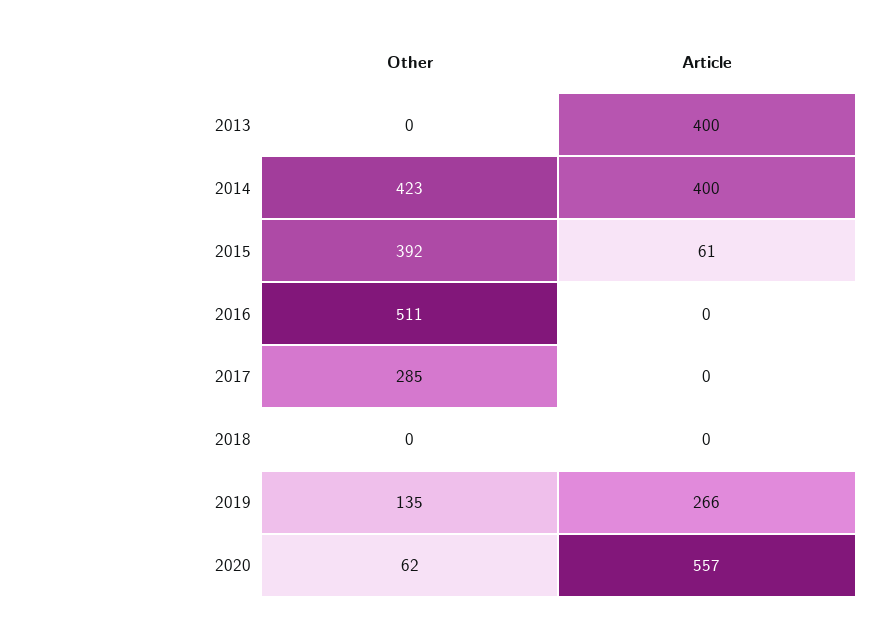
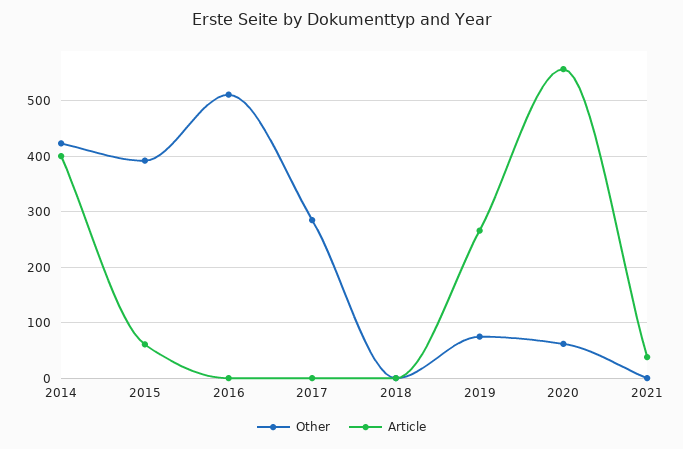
Other, 2013: 0 -> none
Article, 2013: 400 -> none
Other, 2019: 135 -> 80
Other, 2021: none -> 0
Article, 2021: none -> 40

